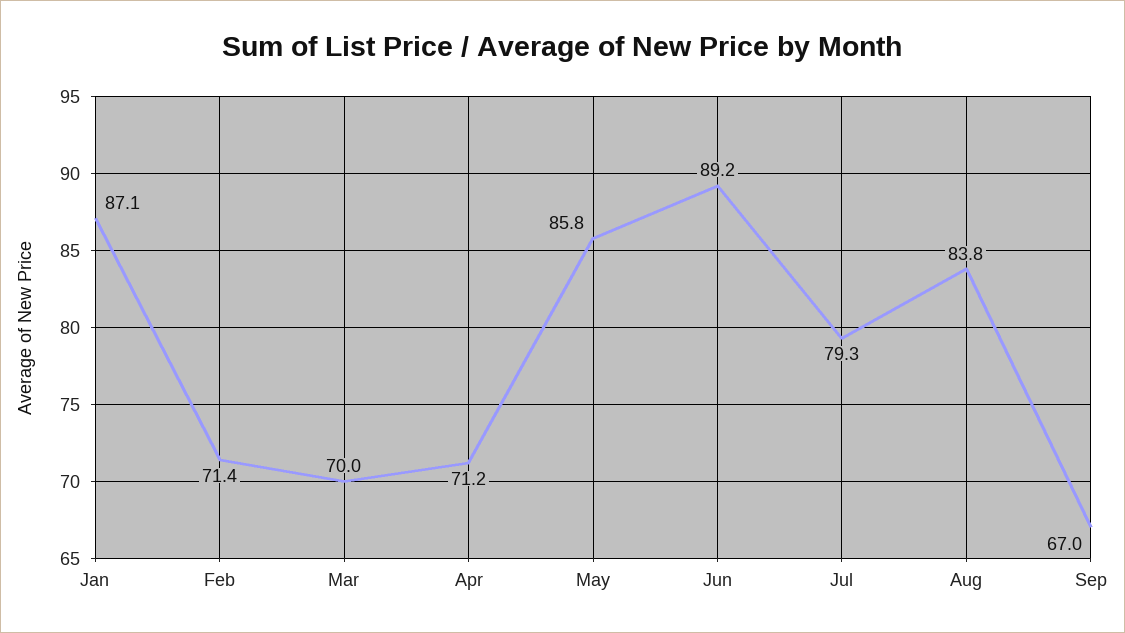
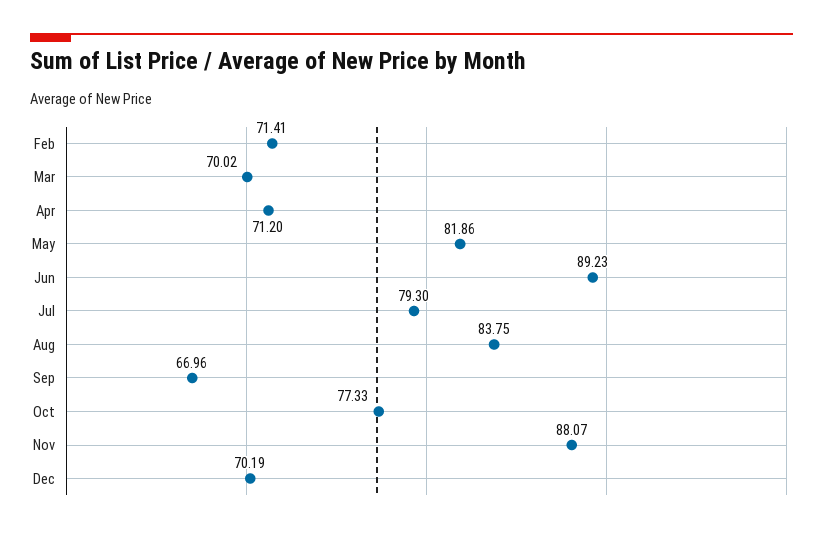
Jan: 87.1 -> none
May: 85.8 -> 81.86
Oct: none -> 77.33
Nov: none -> 88.07
Dec: none -> 70.19

